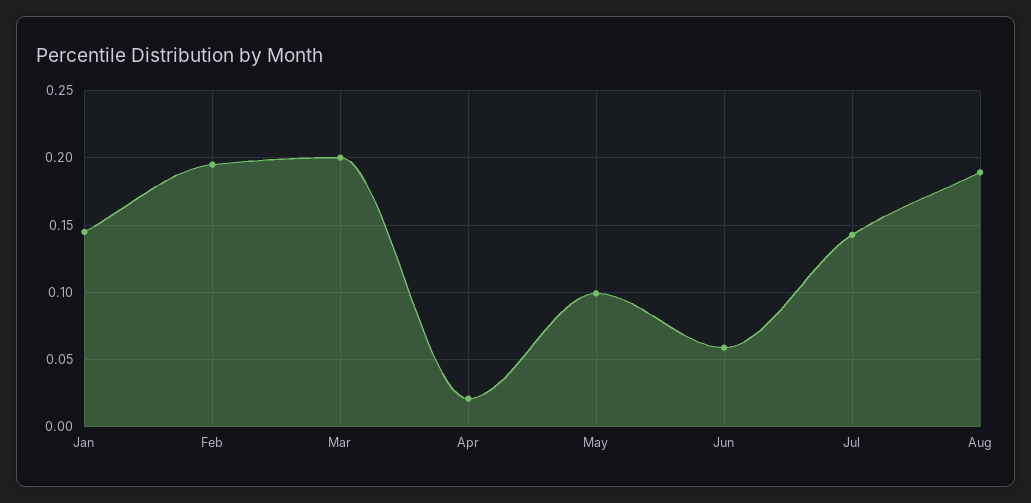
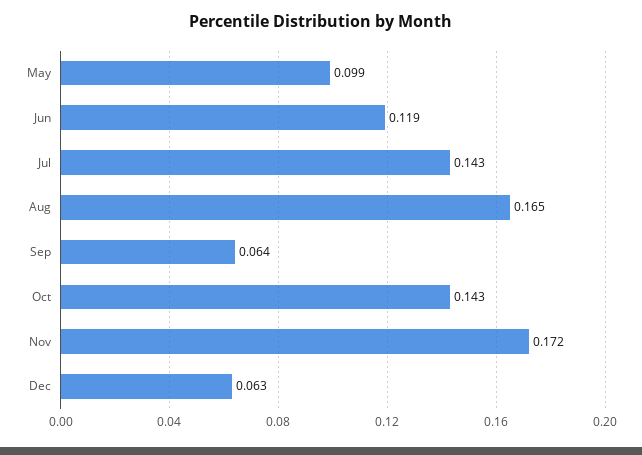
Jan: 0.145 -> none
Feb: 0.195 -> none
Mar: 0.2 -> none
Apr: 0.02 -> none
Jun: 0.06 -> 0.119
Aug: 0.19 -> 0.165
Sep: none -> 0.064
Oct: none -> 0.143
Nov: none -> 0.172
Dec: none -> 0.063

